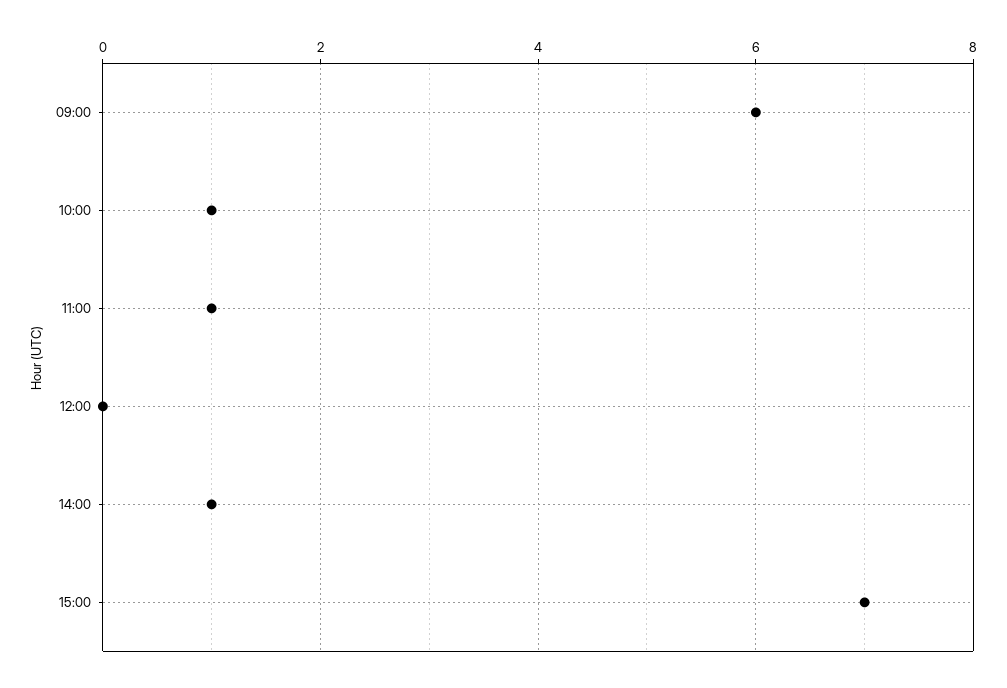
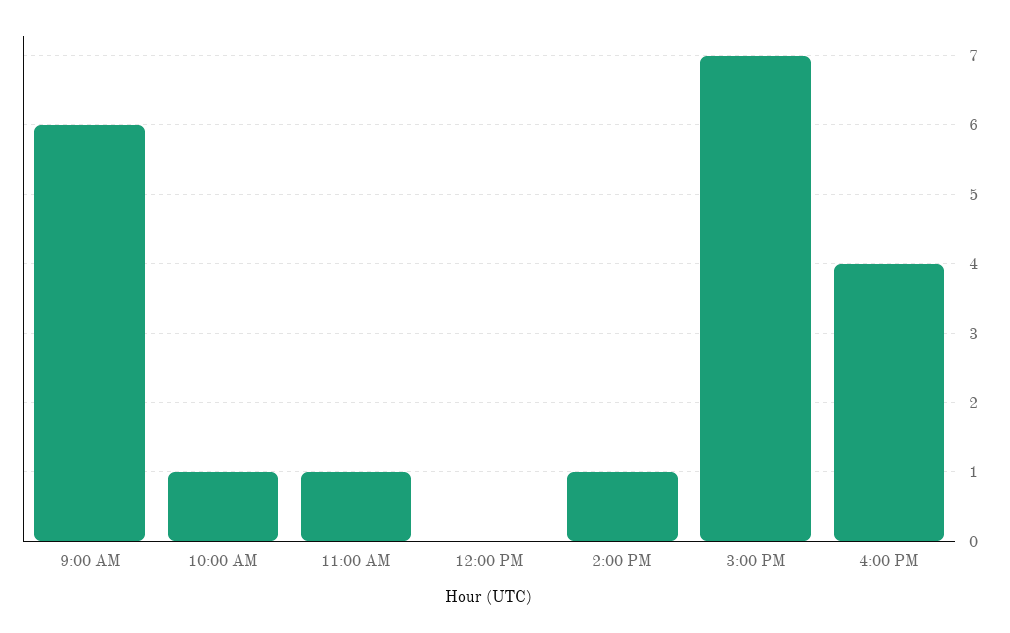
4:00 PM: none -> 4

